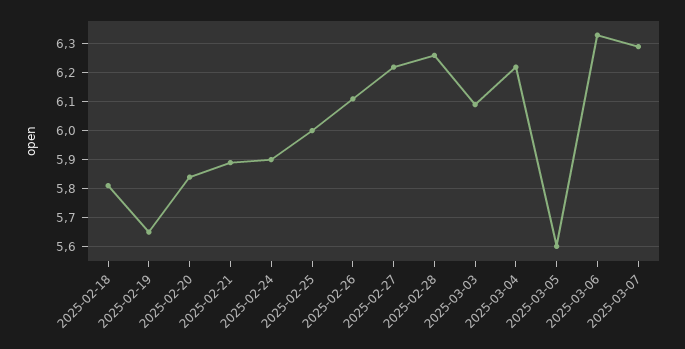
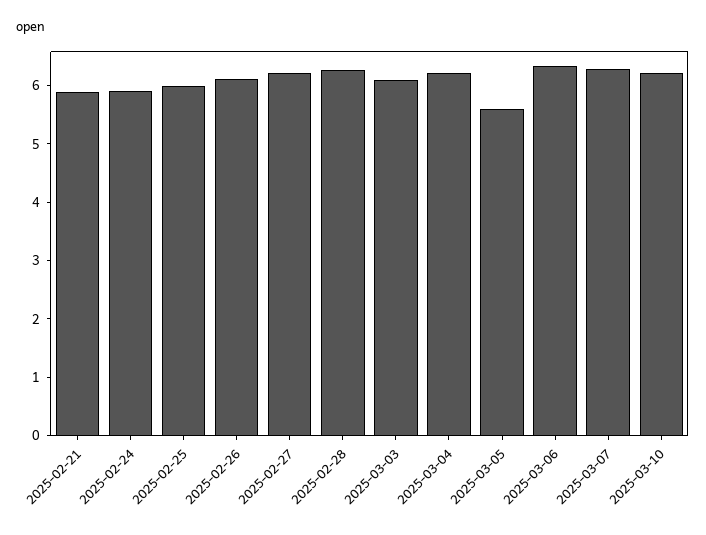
2025-02-18: 5.8 -> none
2025-02-19: 5.65 -> none
2025-02-20: 5.85 -> none
2025-03-10: none -> 6.2

